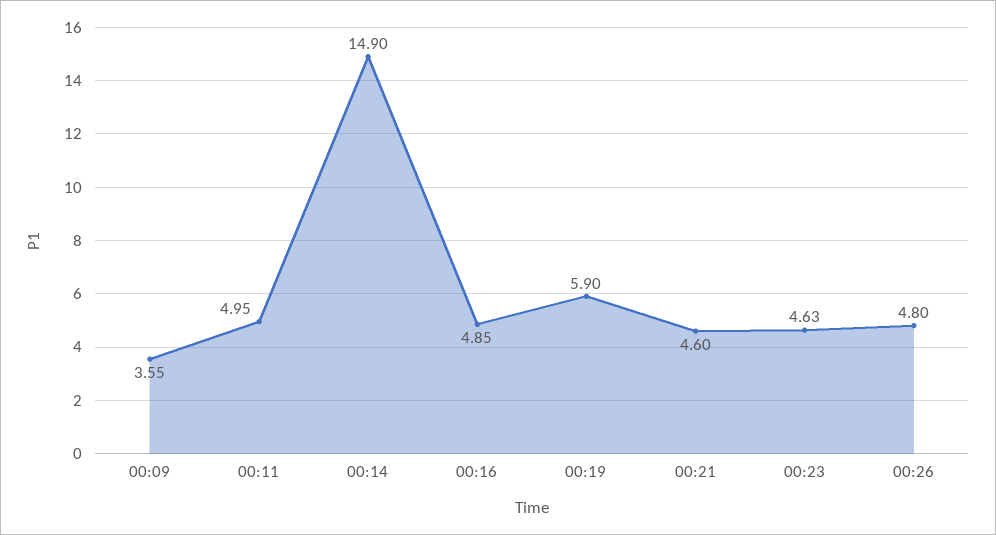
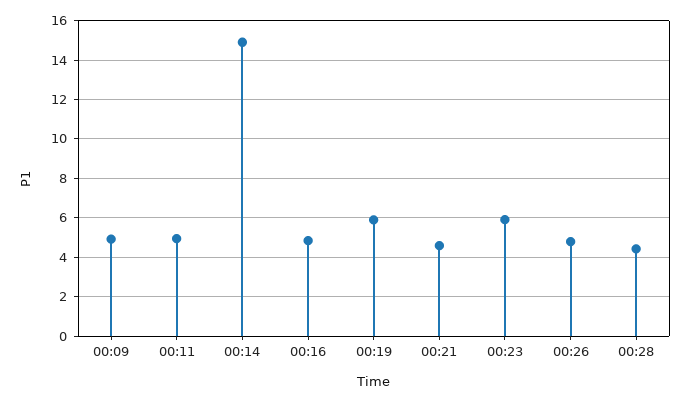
00:09: 3.55 -> 5
00:23: 4.63 -> 6
00:28: none -> 4.5

